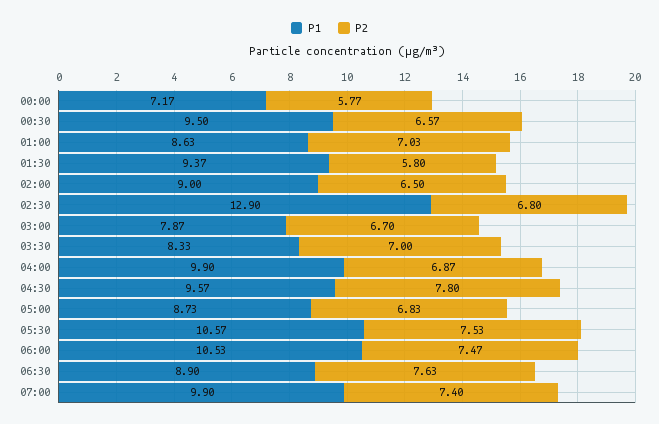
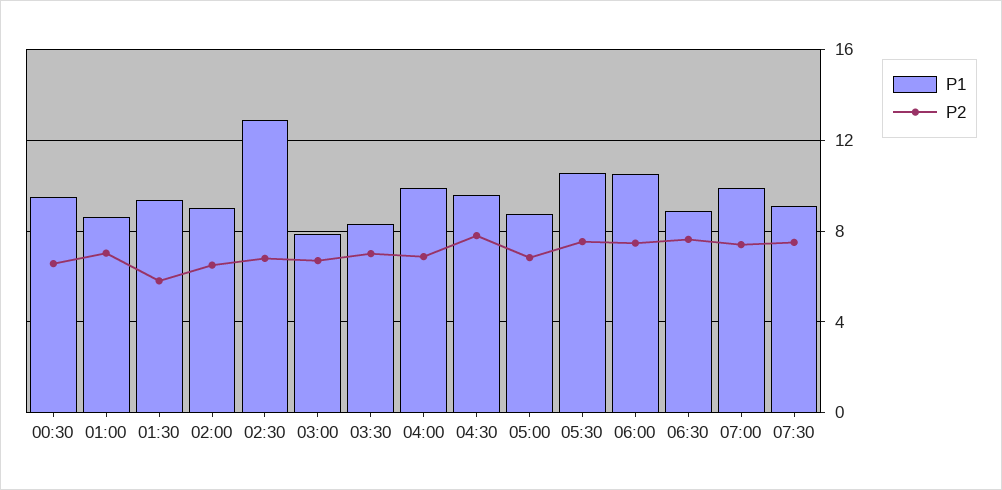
P1, 00:00: 7.17 -> none
P2, 00:00: 5.77 -> none
P1, 07:30: none -> 9
P2, 07:30: none -> 7.5

